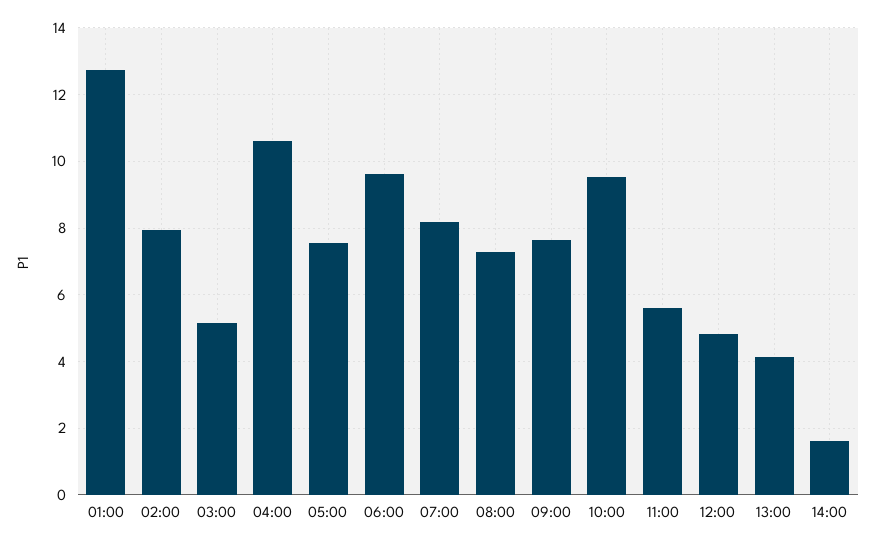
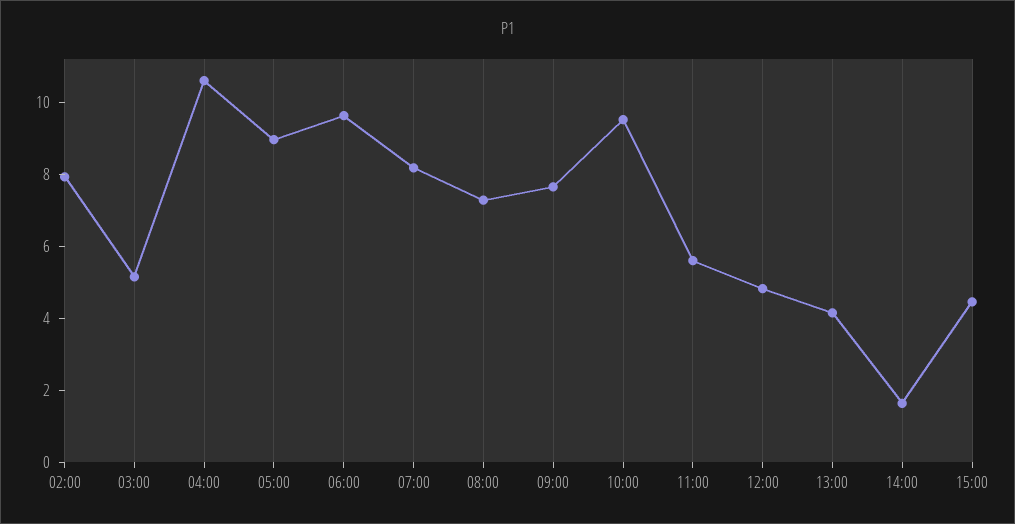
01:00: 12.8 -> none
05:00: 7.6 -> 9
15:00: none -> 4.5

